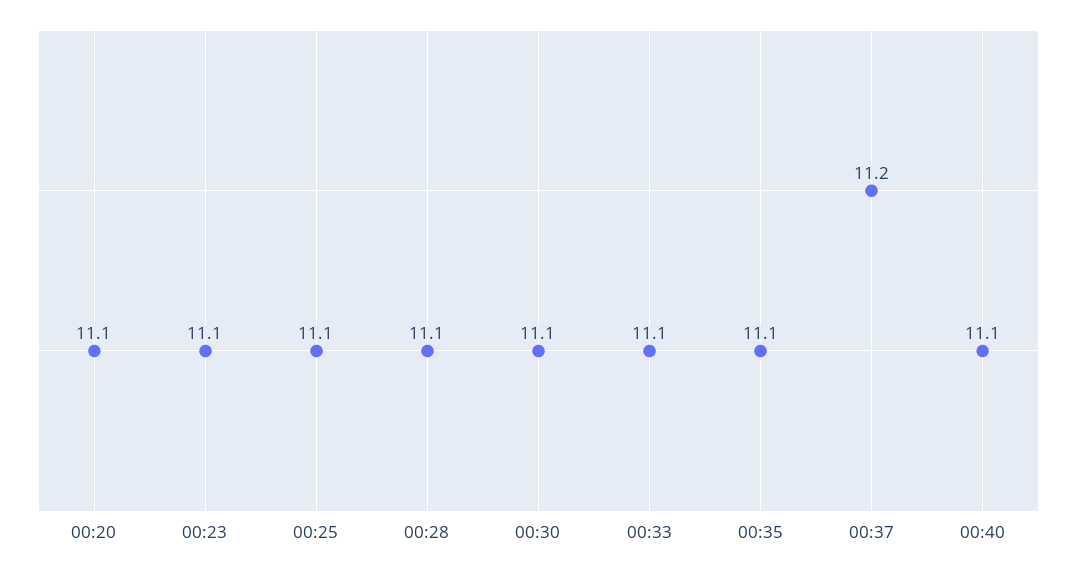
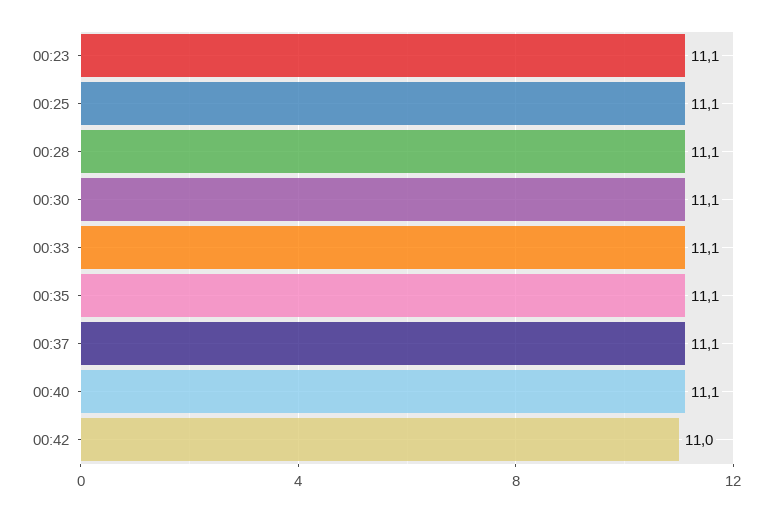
00:20: 11.1 -> none
00:37: 11.2 -> 11.1
00:42: none -> 11

